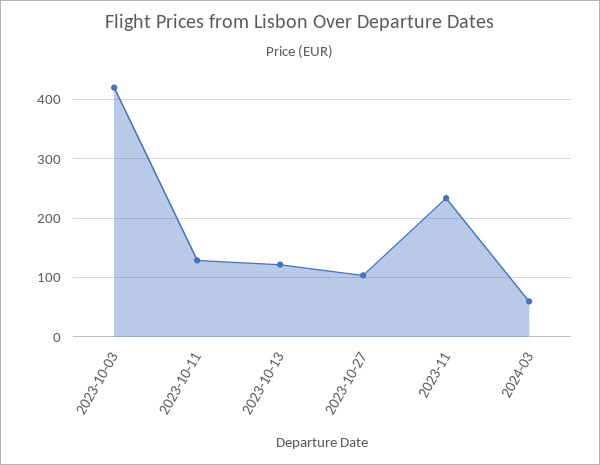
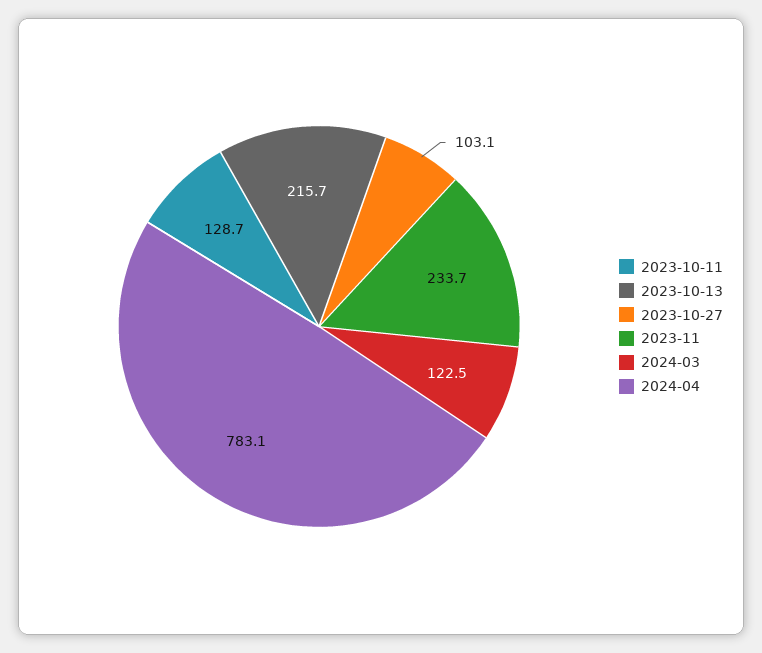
2023-10-03: 420 -> none
2023-10-13: 120 -> 215.7
2024-03: 60 -> 122.5
2024-04: none -> 783.1

